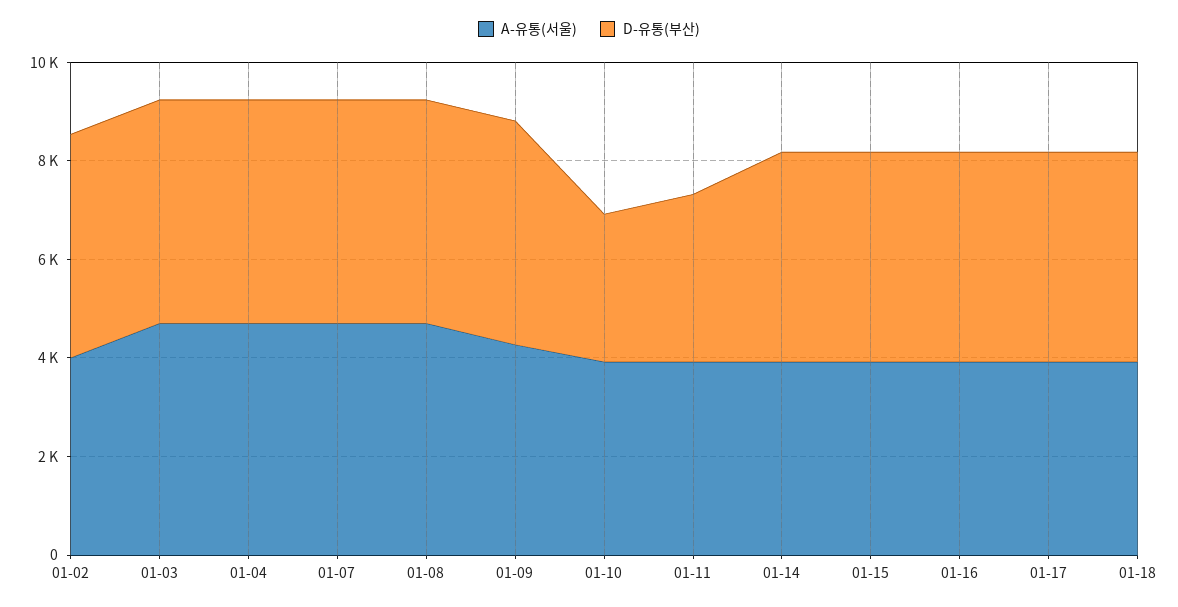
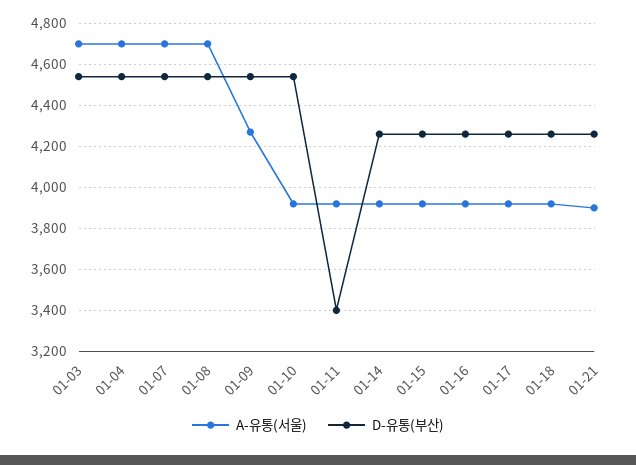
A-유통(서울), 01-02: 4000 -> none
D-유통(부산), 01-02: 4500 -> none
D-유통(부산), 01-10: 3000 -> 4550
A-유통(서울), 01-21: none -> 3900
D-유통(부산), 01-21: none -> 4250

